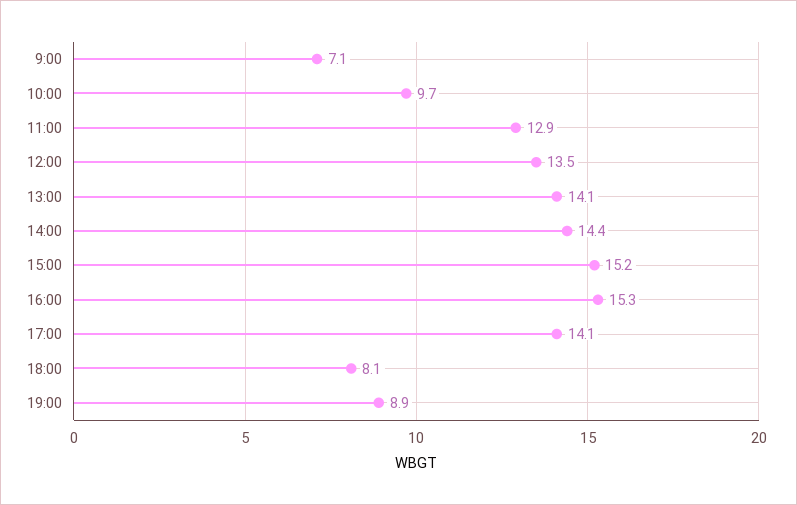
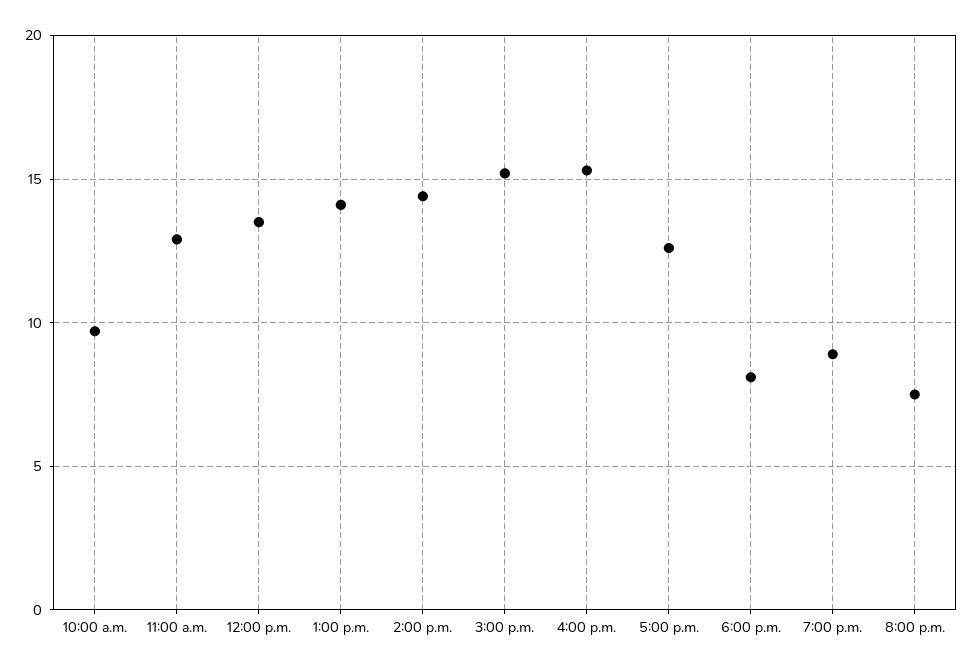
9:00: 7.1 -> none
17:00: 14.1 -> 12.5
8:00 p.m.: none -> 7.5

